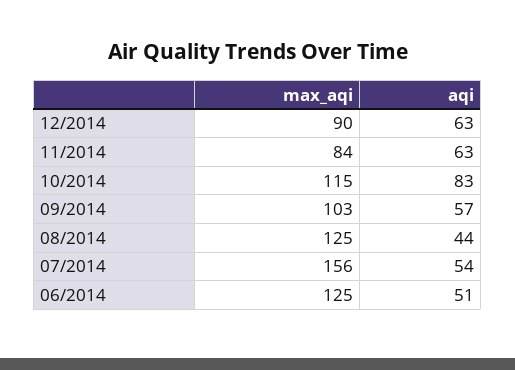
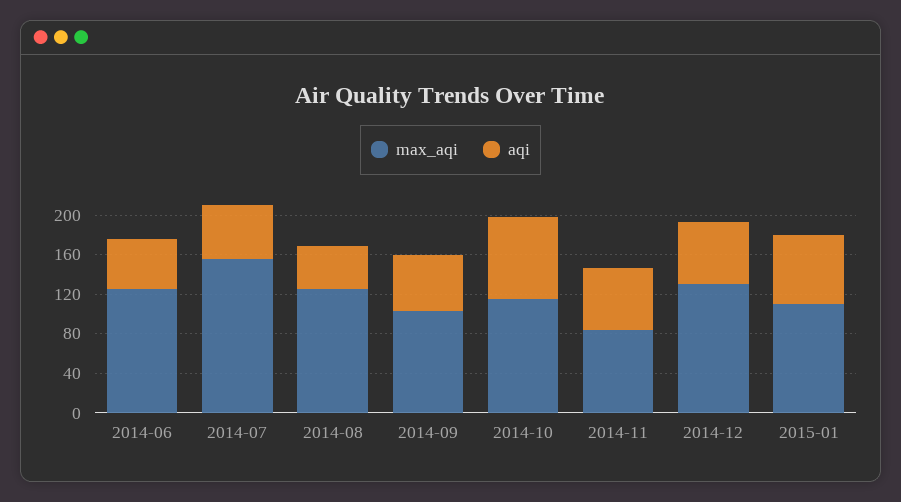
max_aqi, 12/2014: 90 -> 130
max_aqi, 2015-01: none -> 110
aqi, 2015-01: none -> 70

